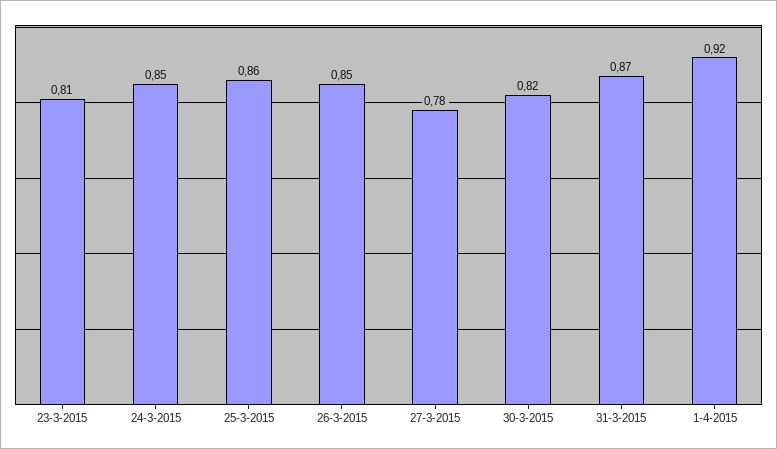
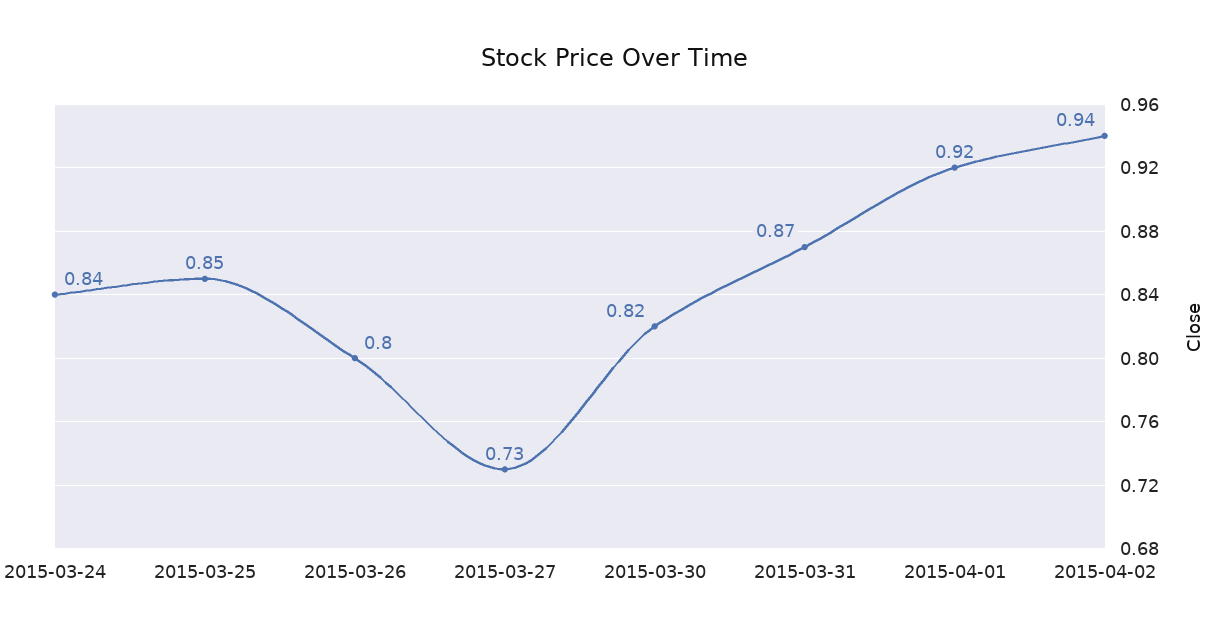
23-3-2015: 0.81 -> none
24-3-2015: 0.85 -> 0.84
25-3-2015: 0.86 -> 0.85
26-3-2015: 0.85 -> 0.8
27-3-2015: 0.78 -> 0.73
2015-04-02: none -> 0.94

